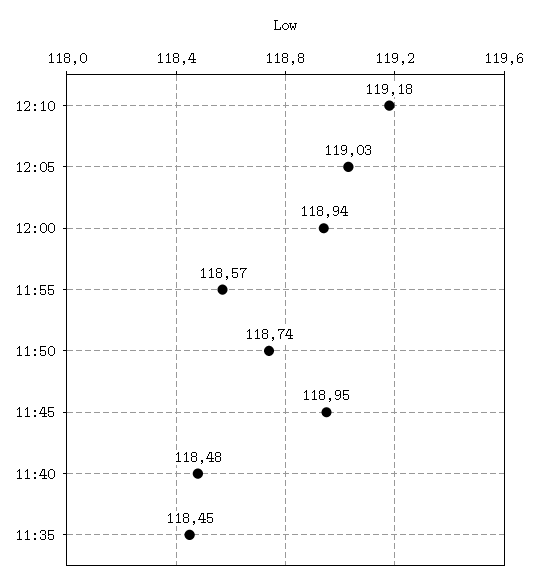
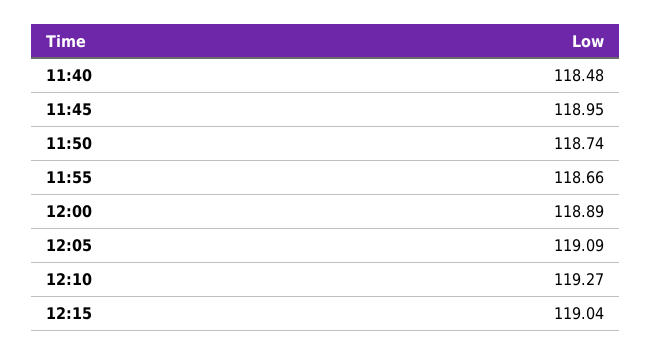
12:10: 119.18 -> 119.27
12:05: 119.03 -> 119.09
12:00: 118.94 -> 118.89
11:55: 118.57 -> 118.66
11:35: 118.45 -> none
12:15: none -> 119.04

